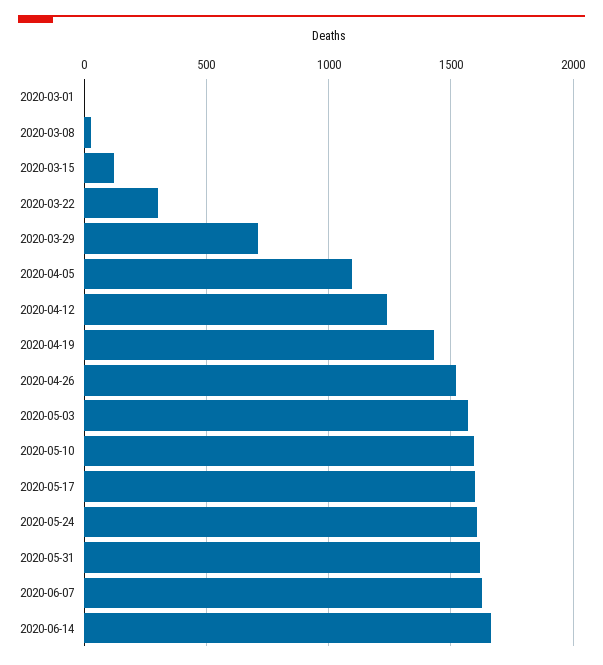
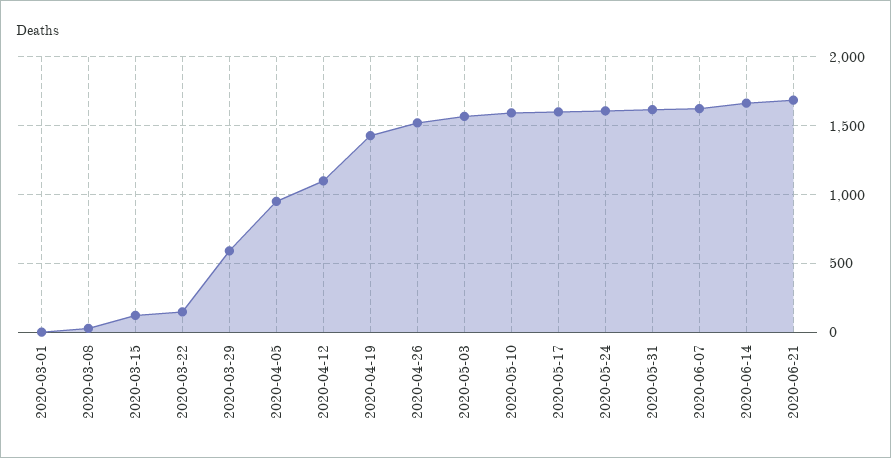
2020-03-22: 300 -> 150
2020-03-29: 700 -> 600
2020-04-05: 1100 -> 950
2020-04-12: 1250 -> 1100
2020-06-21: none -> 1700

